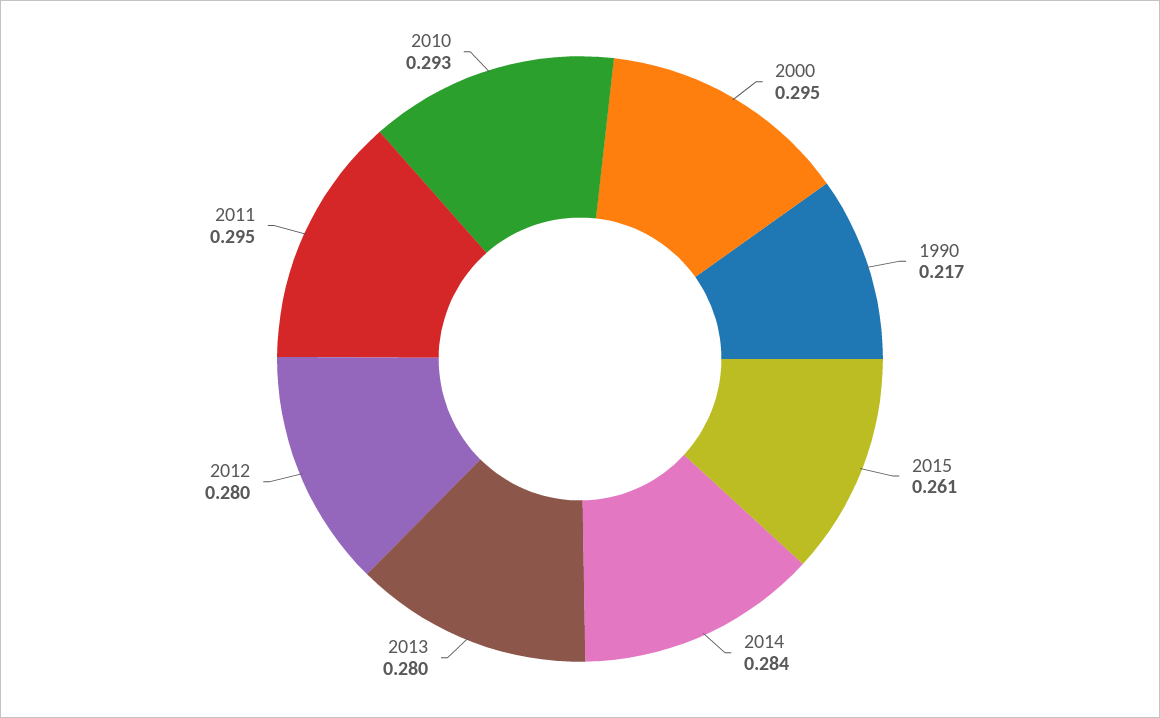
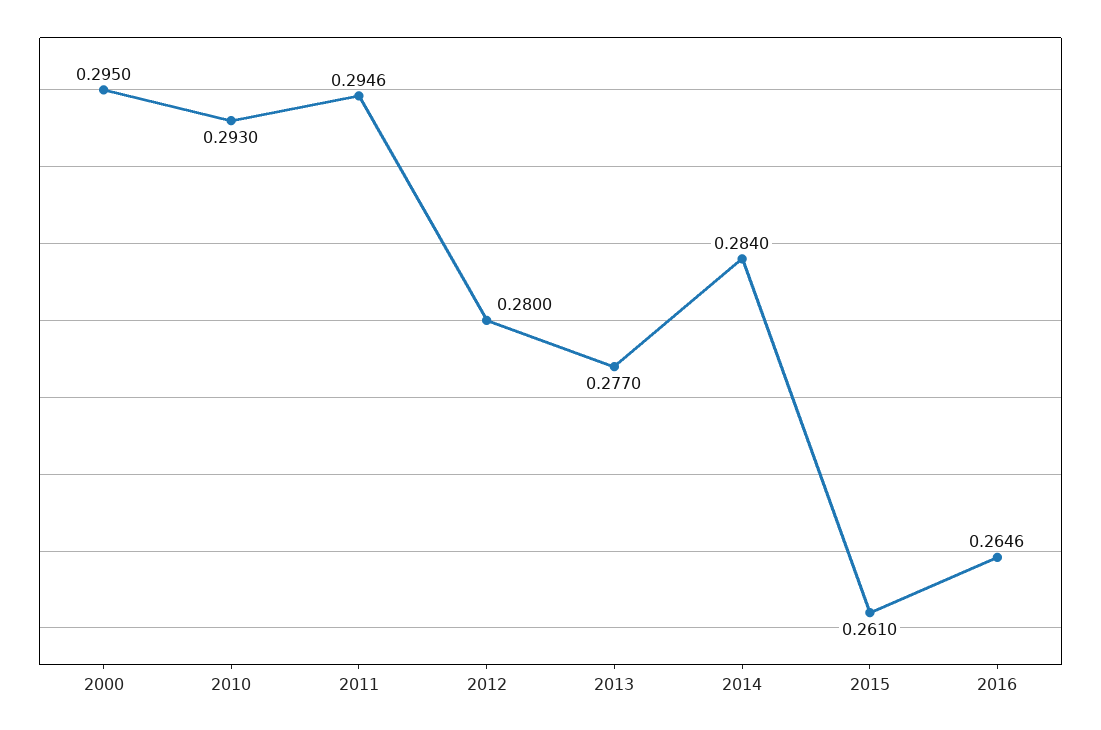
1990: 0.217 -> none
2013: 0.28 -> 0.277
2016: none -> 0.2646

